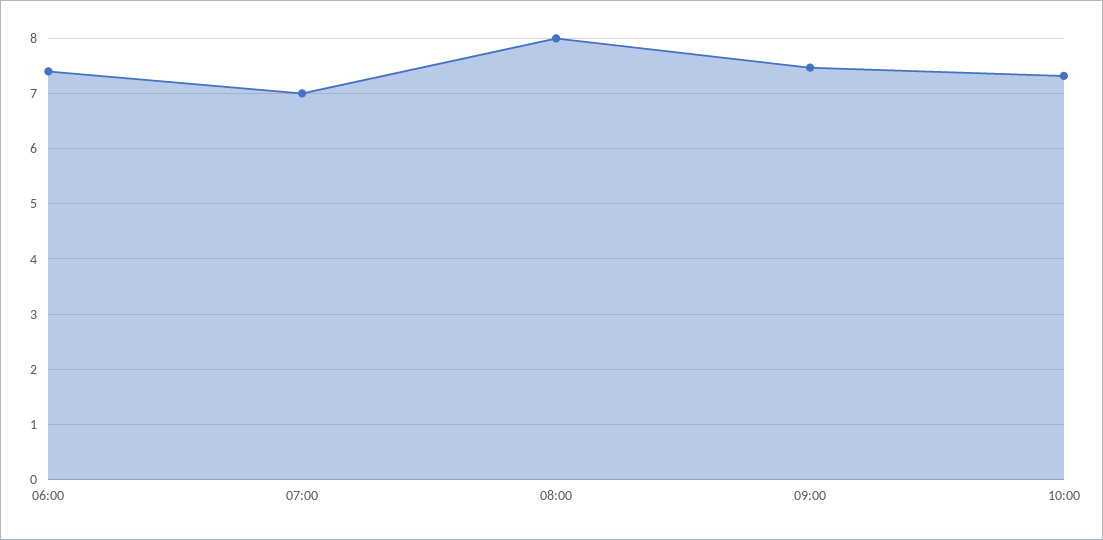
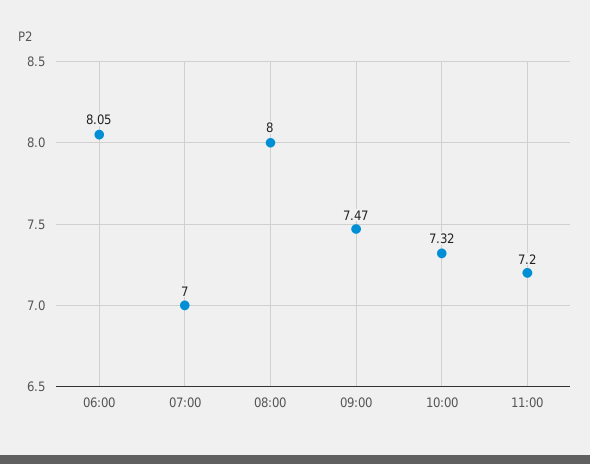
06:00: 7.4 -> 8.05
11:00: none -> 7.2

